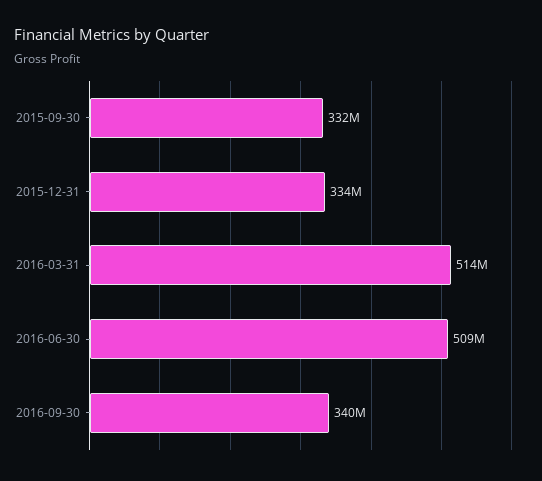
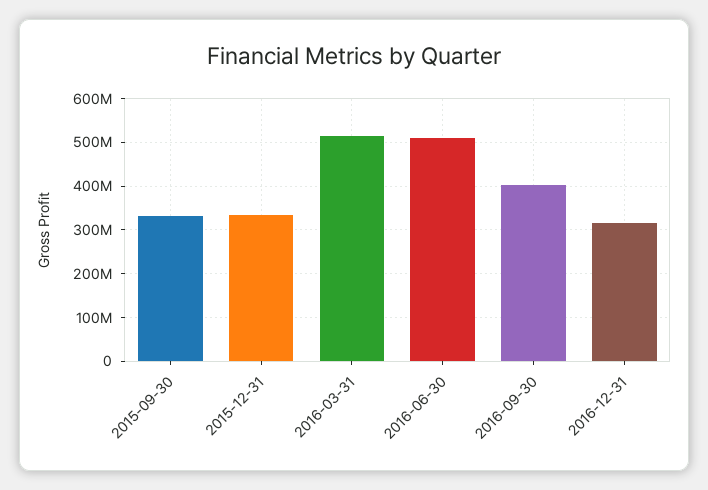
2016-09-30: 340000000 -> 400000000
2016-12-31: none -> 320000000

